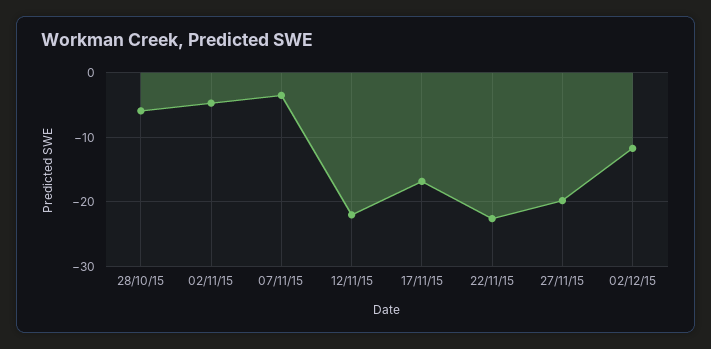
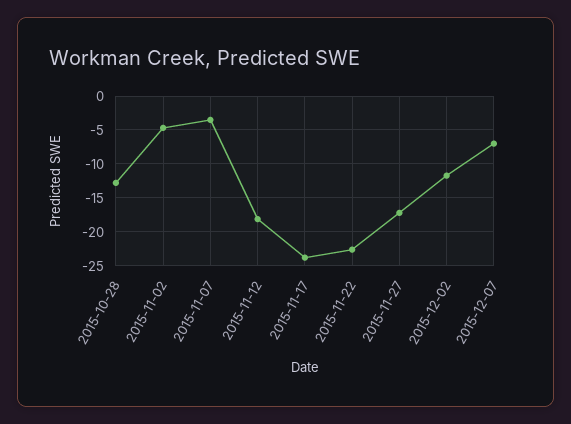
28/10/15: -6 -> -13
12/11/15: -22 -> -18
17/11/15: -17 -> -24
27/11/15: -20 -> -17
2015-12-07: none -> -7

